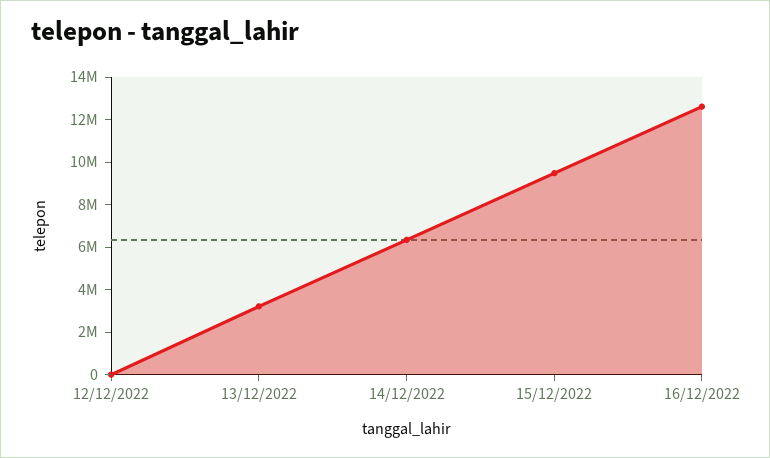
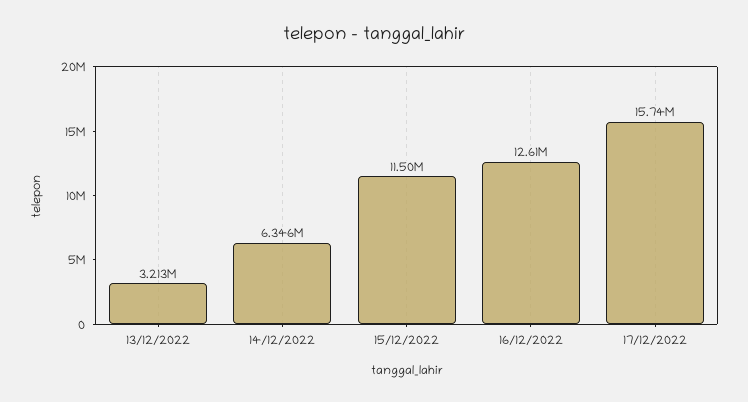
12/12/2022: 0 -> none
15/12/2022: 9500000 -> 11500000
17/12/2022: none -> 15740000

